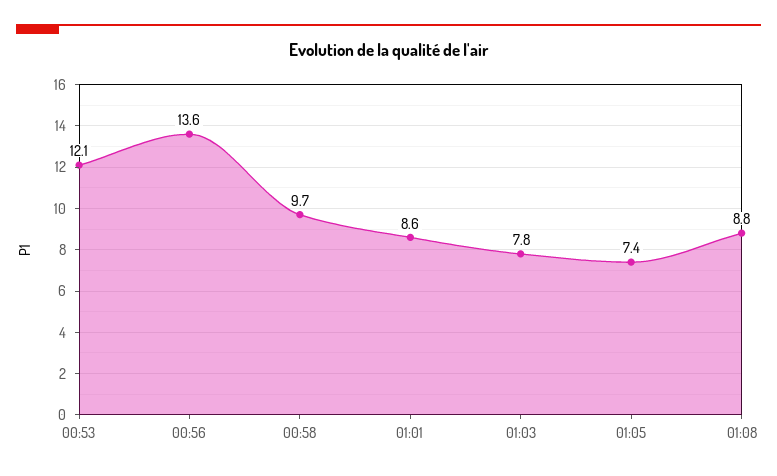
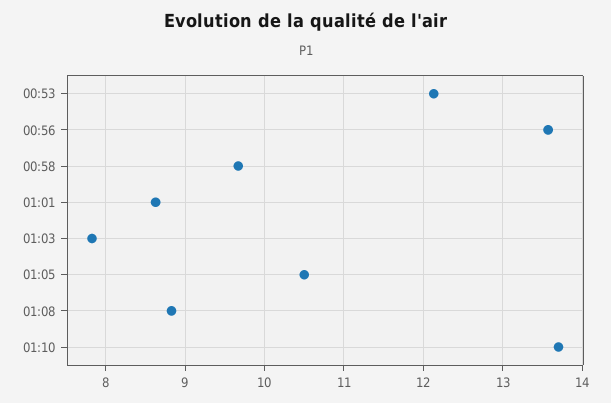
01:05: 7.4 -> 10.5
01:10: none -> 13.7

